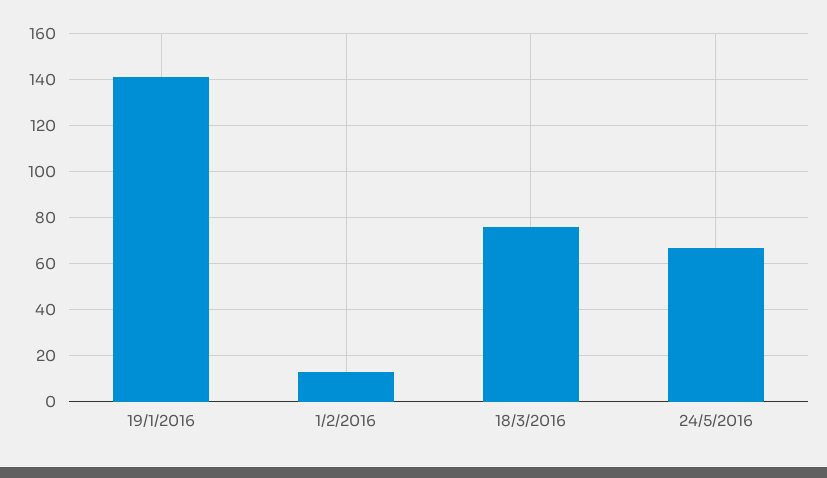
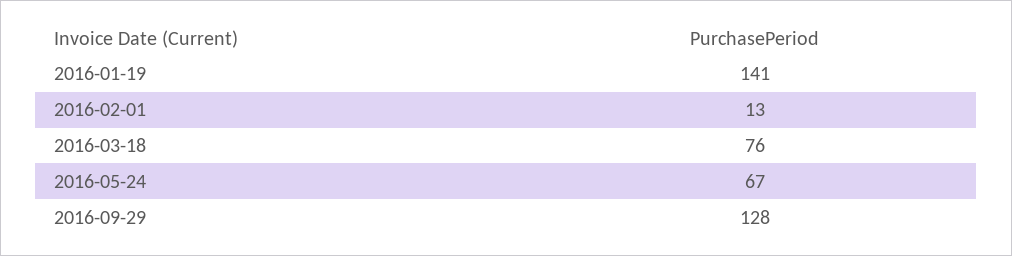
2016-09-29: none -> 128

